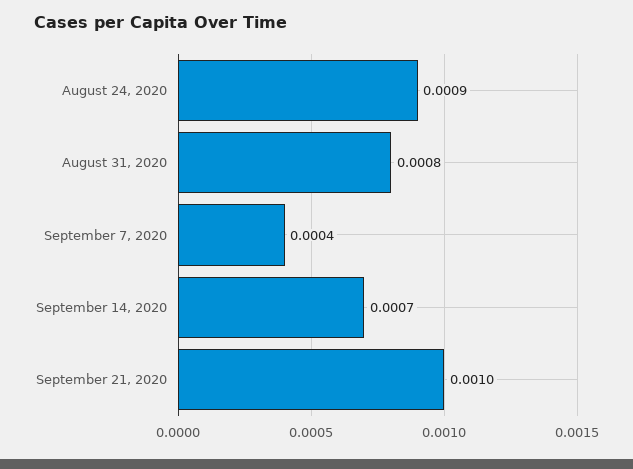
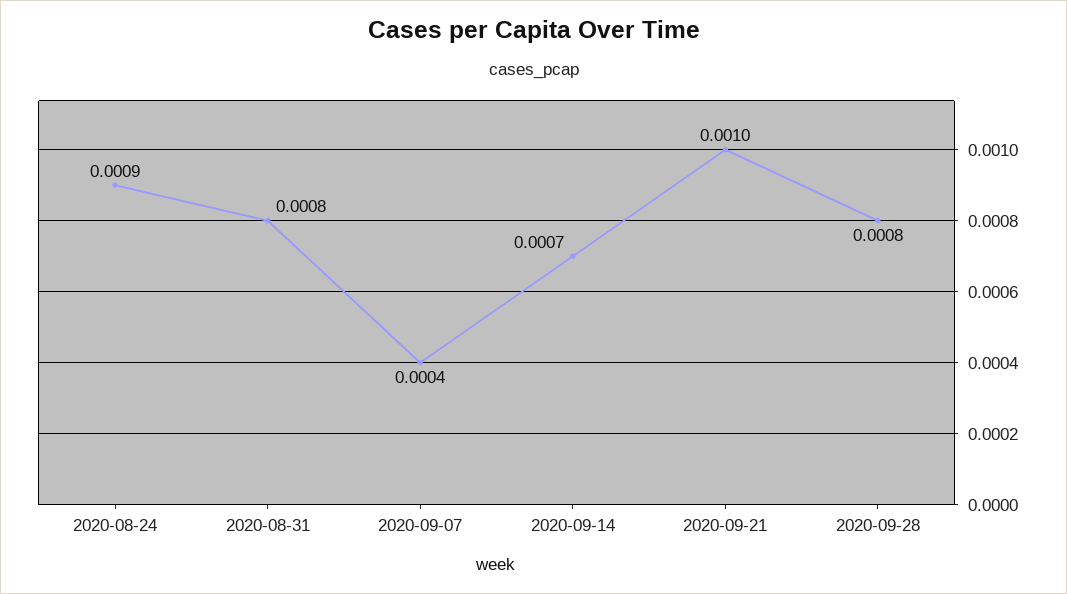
2020-09-28: none -> 0.0008

